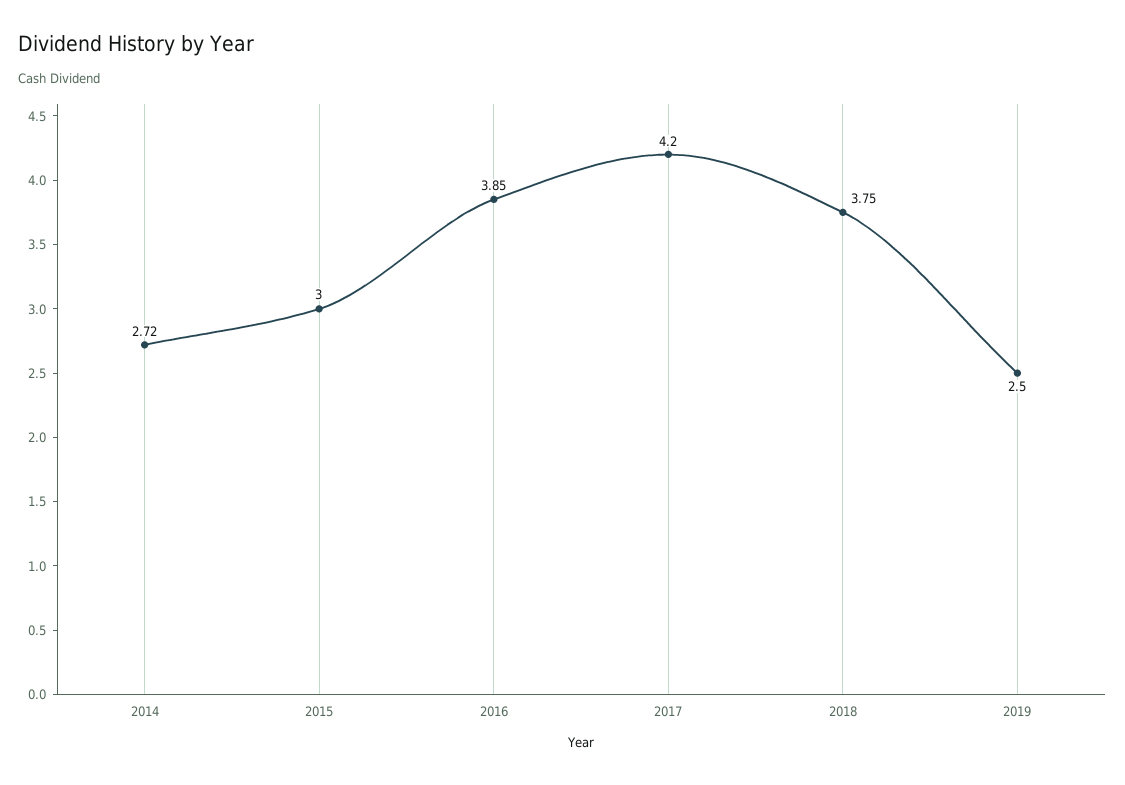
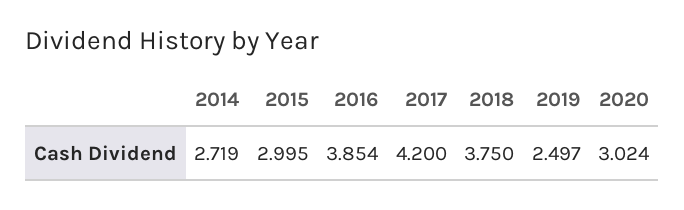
2020: none -> 3.024

